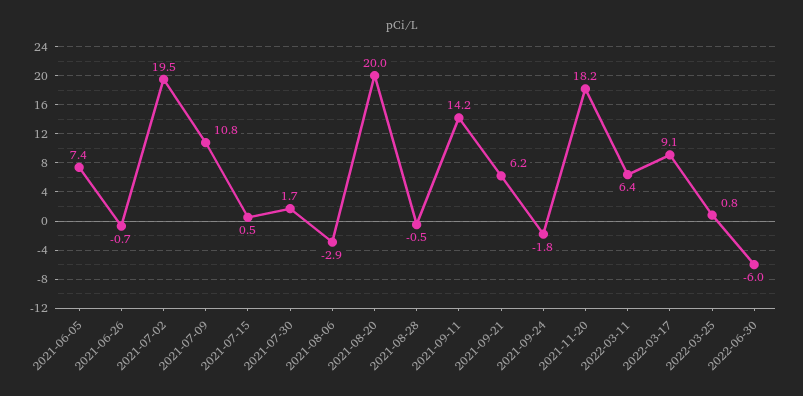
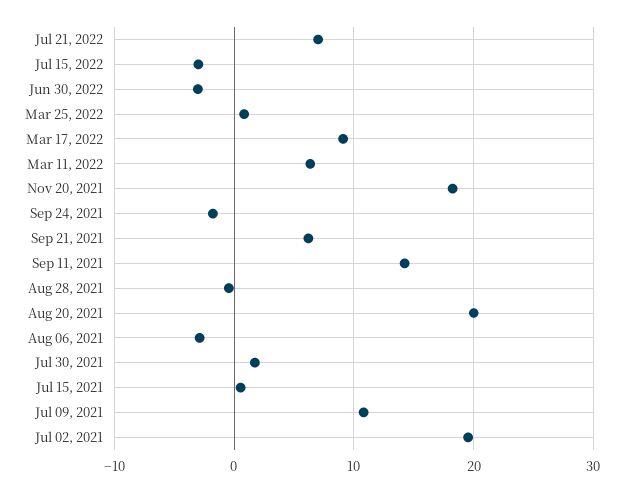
2021-06-05: 7.4 -> none
2021-06-26: -0.7 -> none
2022-06-30: -6 -> -3
Jul 21, 2022: none -> 7
Jul 15, 2022: none -> -3

